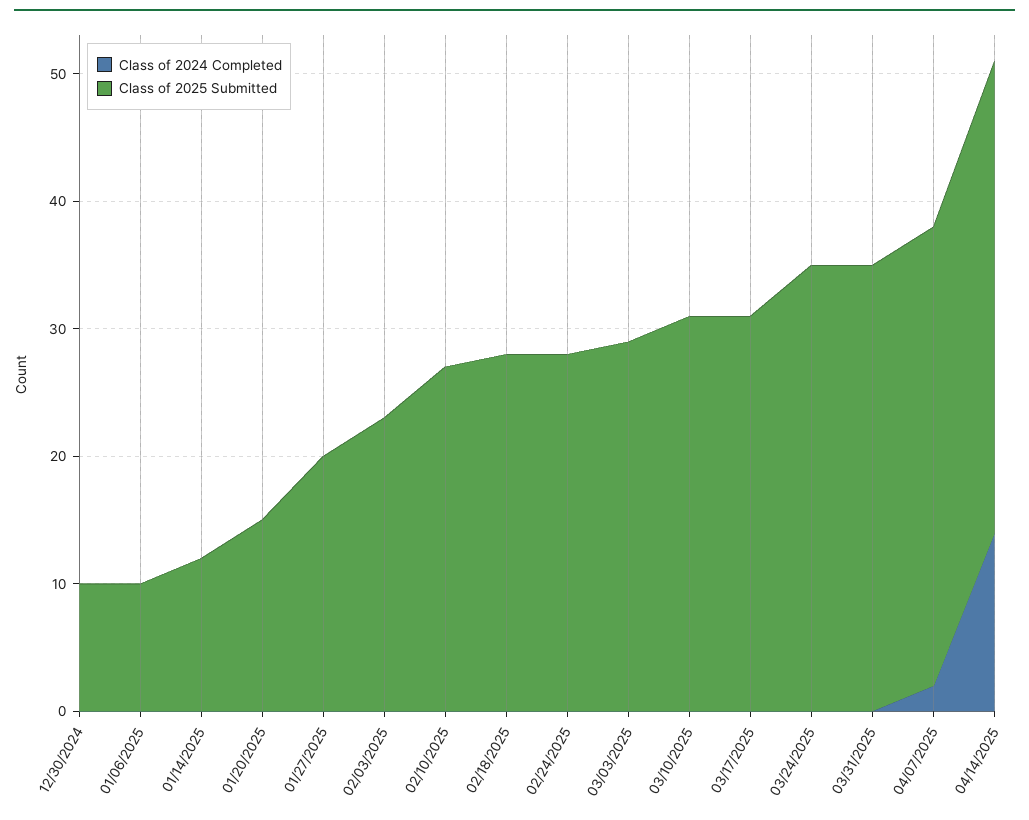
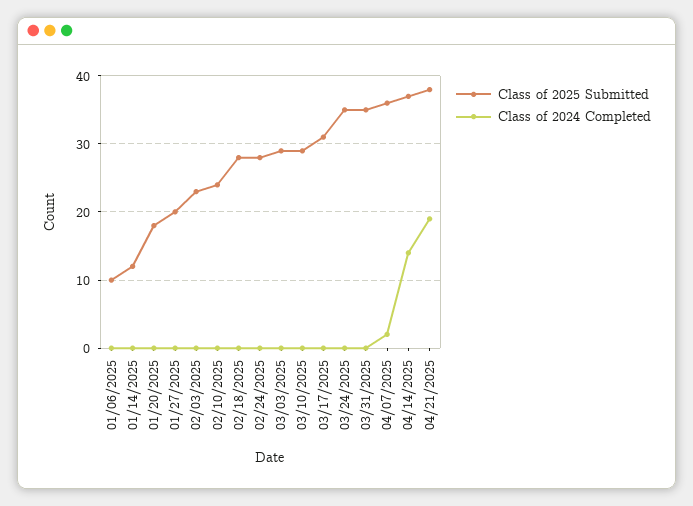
Class of 2024 Completed, 12/30/2024: 0 -> none
Class of 2025 Submitted, 12/30/2024: 10 -> none
Class of 2025 Submitted, 01/20/2025: 15 -> 18
Class of 2025 Submitted, 02/10/2025: 27 -> 24
Class of 2025 Submitted, 03/10/2025: 31 -> 29
Class of 2025 Submitted, 04/21/2025: none -> 38
Class of 2024 Completed, 04/21/2025: none -> 19

